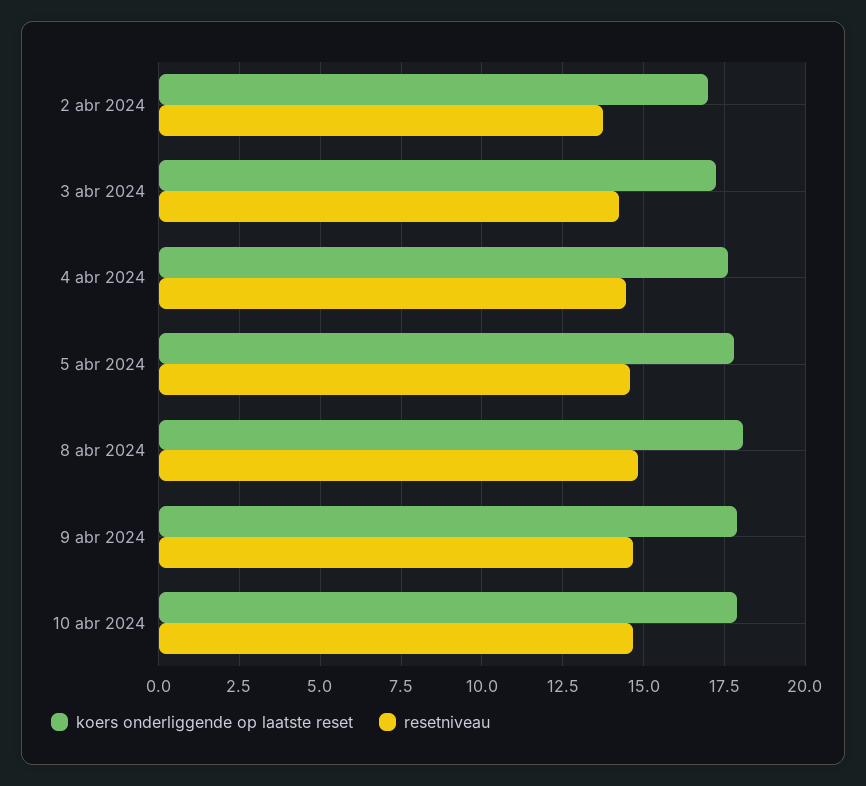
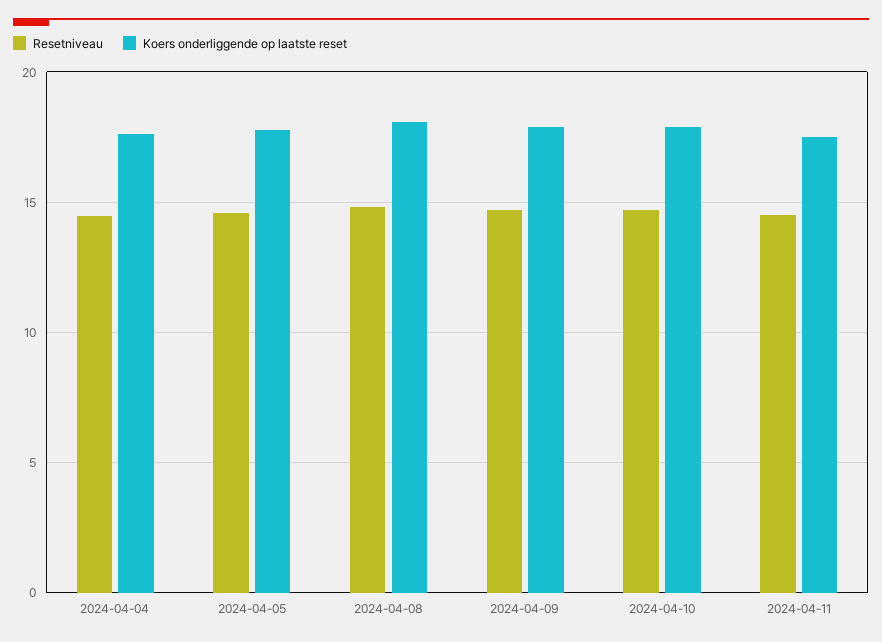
koers onderliggende op laatste reset, 2 abr 2024: 17 -> none
resetniveau, 2 abr 2024: 13.75 -> none
koers onderliggende op laatste reset, 3 abr 2024: 17.25 -> none
resetniveau, 3 abr 2024: 14.25 -> none
resetniveau, 2024-04-11: none -> 14.5
koers onderliggende op laatste reset, 2024-04-11: none -> 17.5

